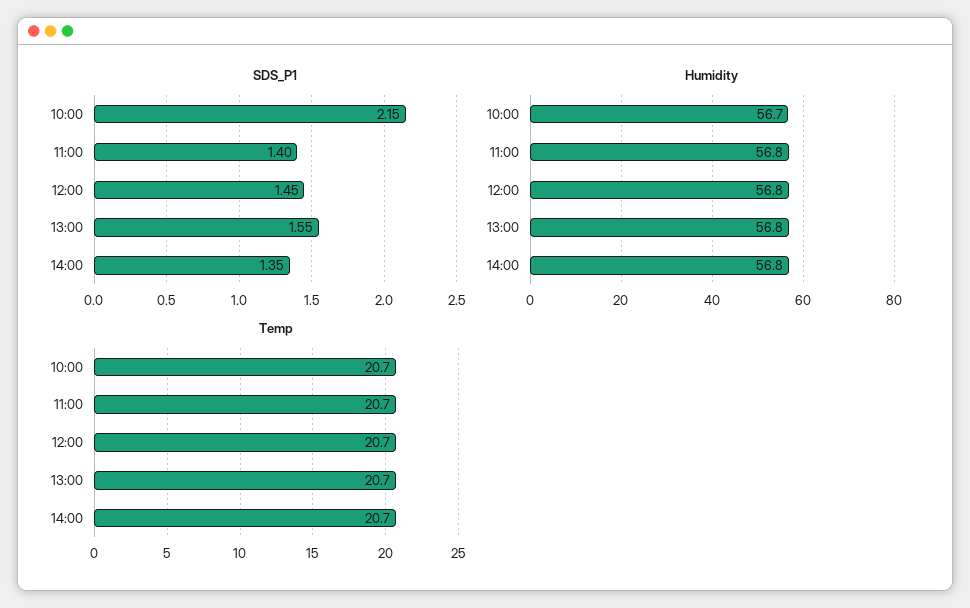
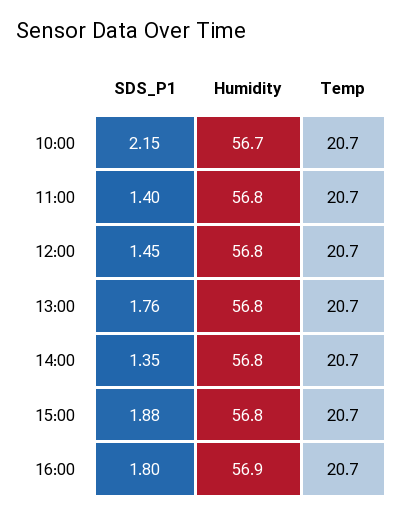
SDS_P1, 13:00: 1.55 -> 1.76
SDS_P1, 15:00: none -> 1.88
Humidity, 15:00: none -> 56.8
Temp, 15:00: none -> 20.7
SDS_P1, 16:00: none -> 1.8
Humidity, 16:00: none -> 56.9
Temp, 16:00: none -> 20.7

